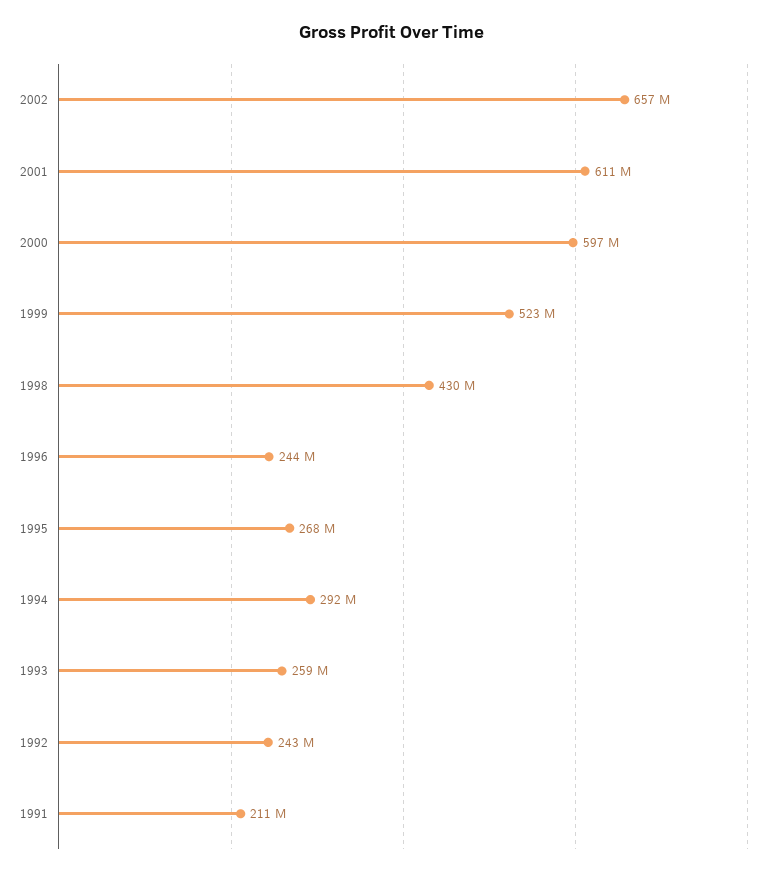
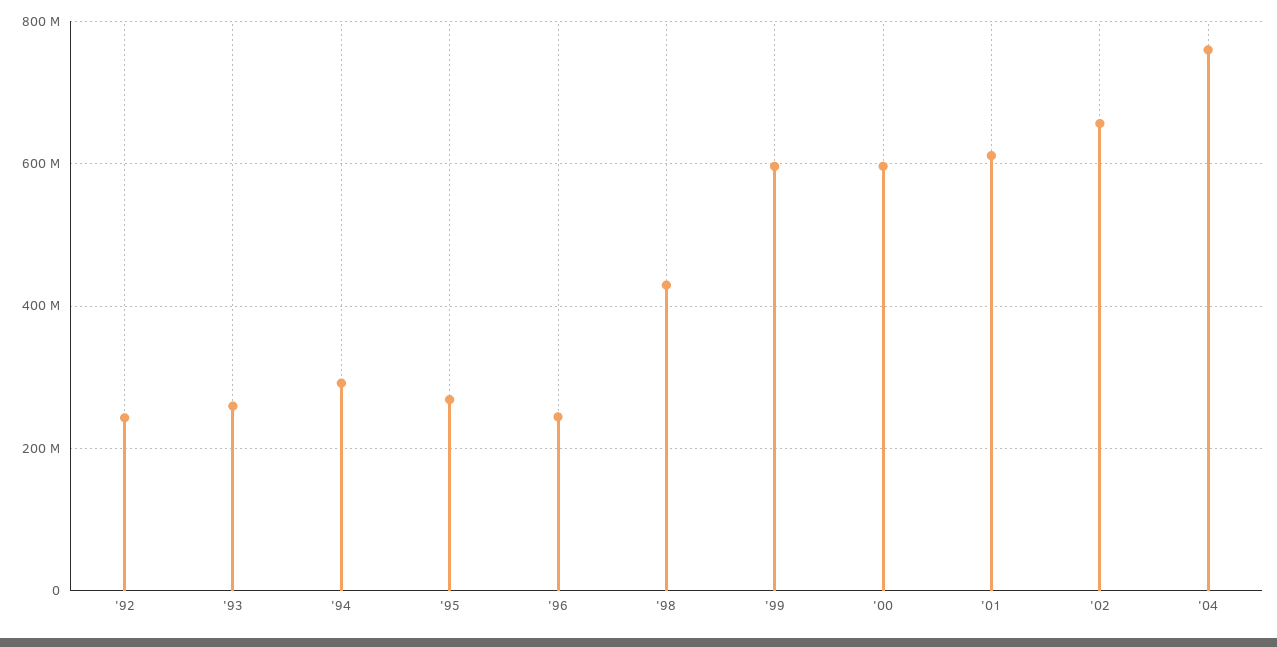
1999: 523000000 -> 600000000
1991: 211000000 -> none
'04: none -> 760000000

